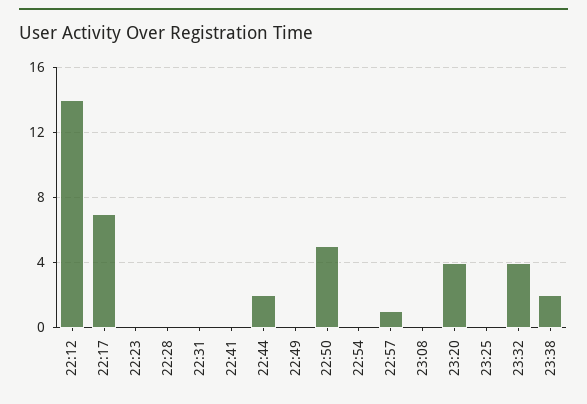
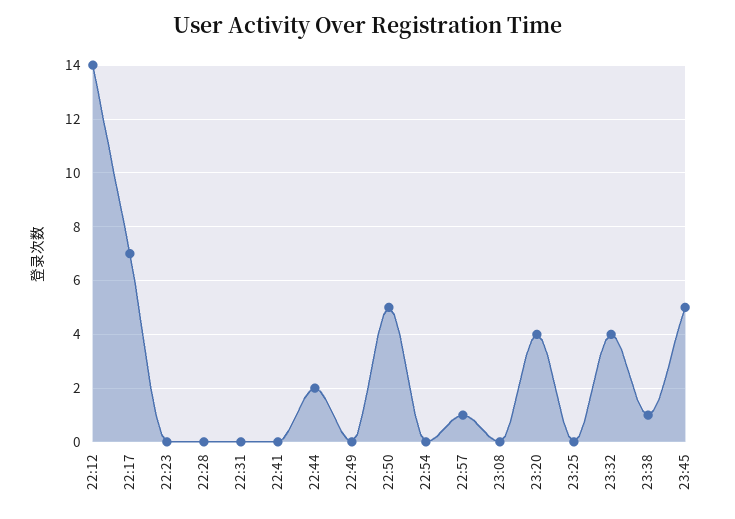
23:38: 2 -> 1
23:45: none -> 5

